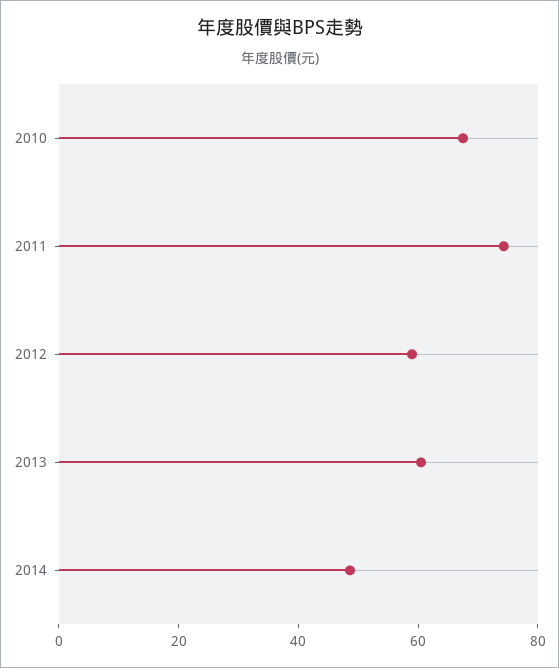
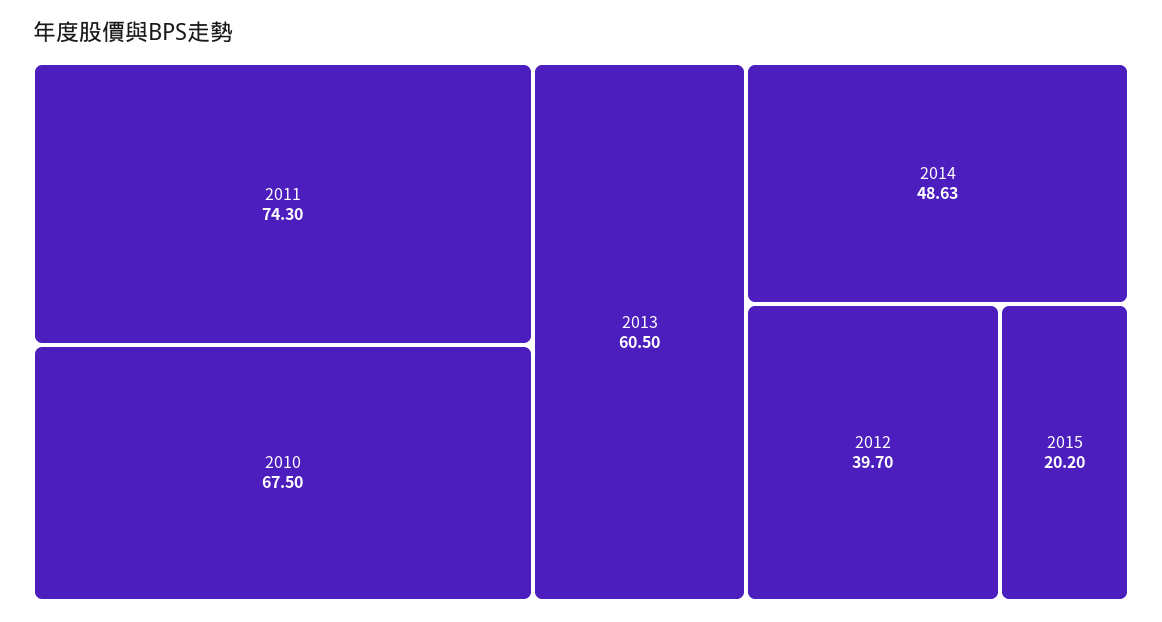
2012: 60 -> 39.7
2015: none -> 20.2

